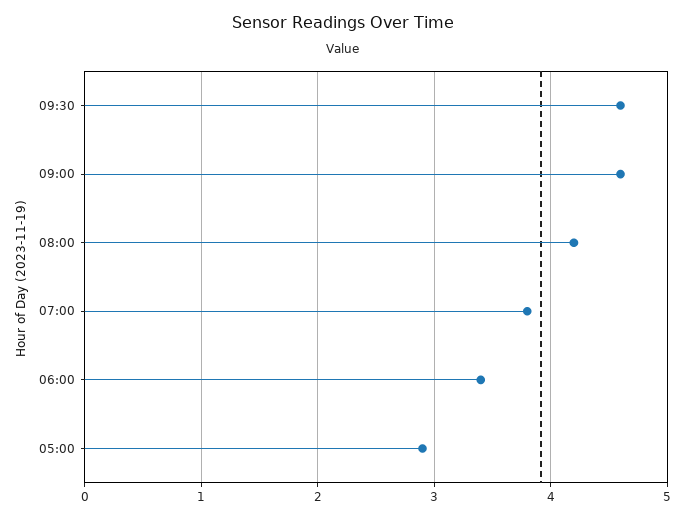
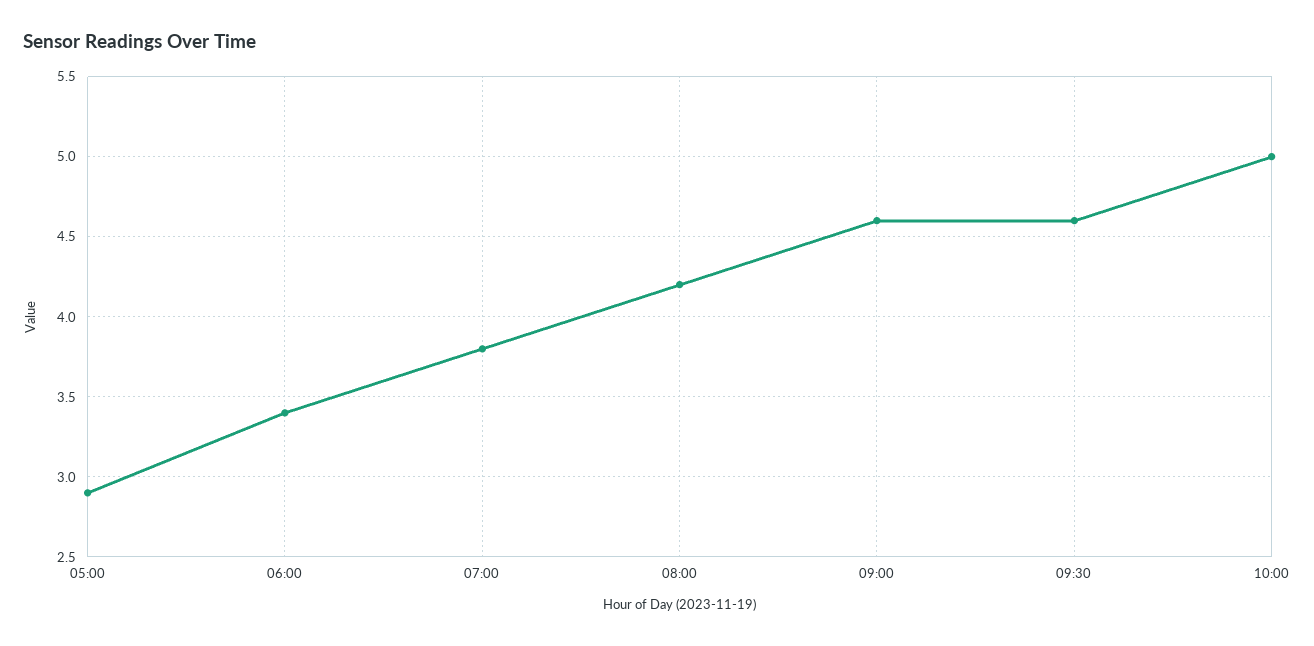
10:00: none -> 5

